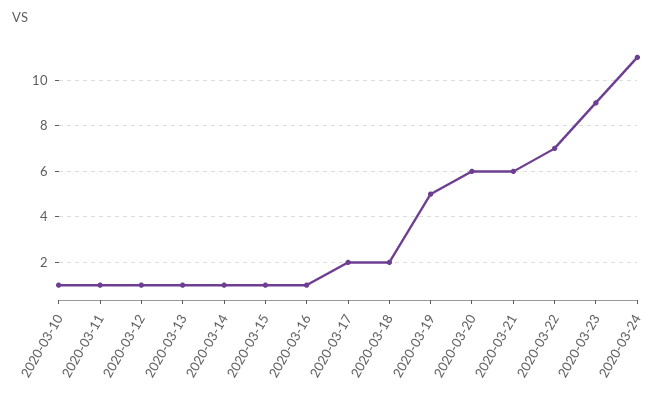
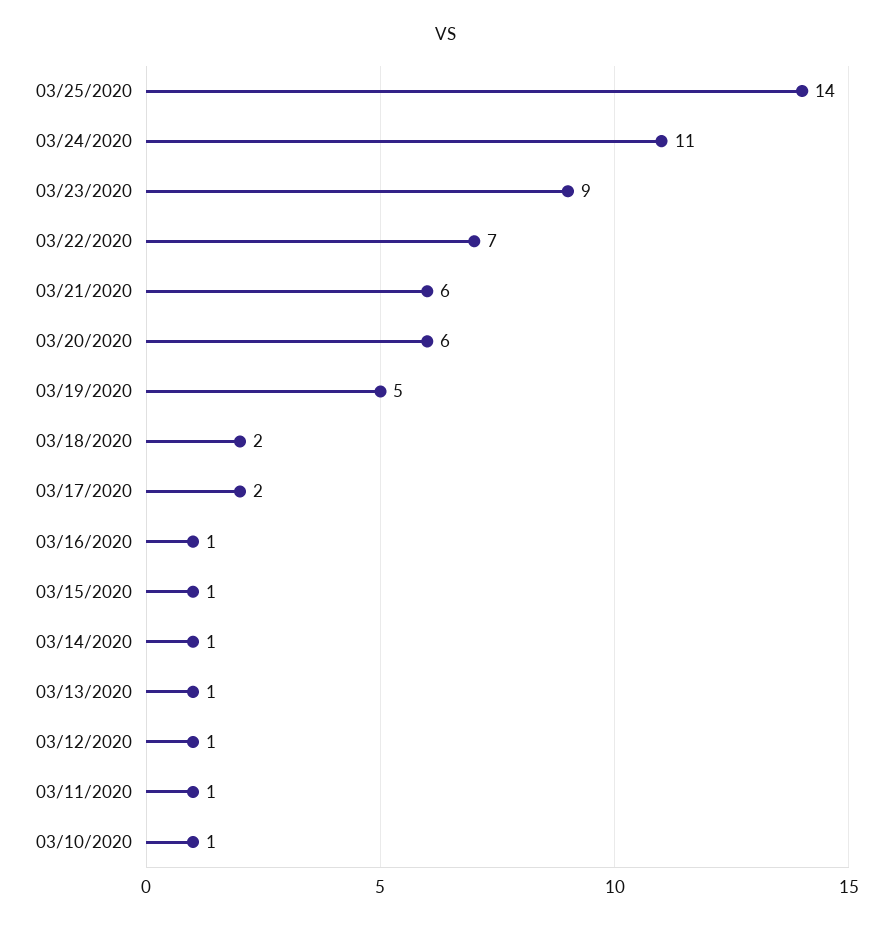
03/25/2020: none -> 14

